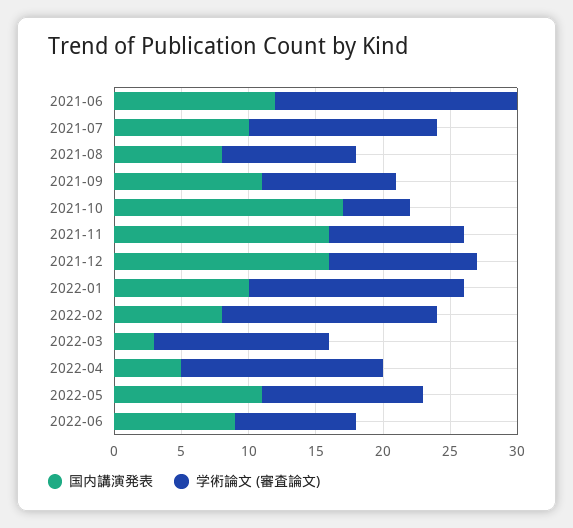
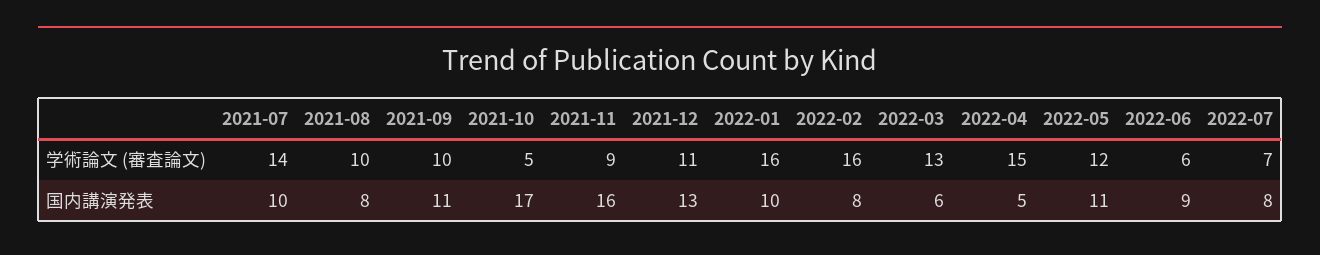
国内講演発表, 2021-06: 12 -> none
学術論文 (審査論文), 2021-06: 18 -> none
学術論文 (審査論文), 2021-11: 10 -> 9
国内講演発表, 2021-12: 16 -> 13
国内講演発表, 2022-03: 3 -> 6
学術論文 (審査論文), 2022-06: 9 -> 6
学術論文 (審査論文), 2022-07: none -> 7
国内講演発表, 2022-07: none -> 8

